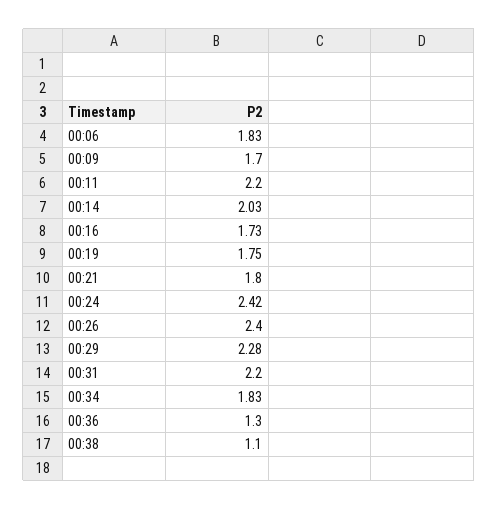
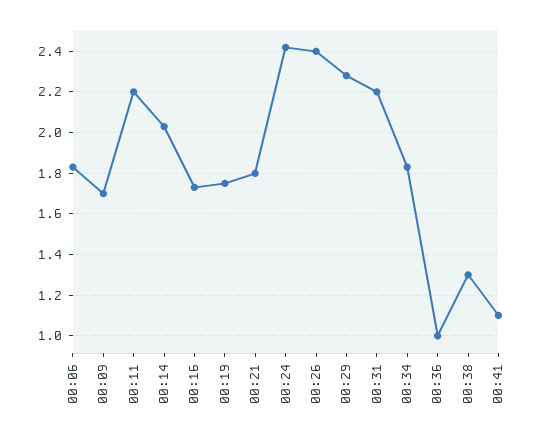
00:36: 1.3 -> 1
00:38: 1.1 -> 1.3
00:41: none -> 1.1

